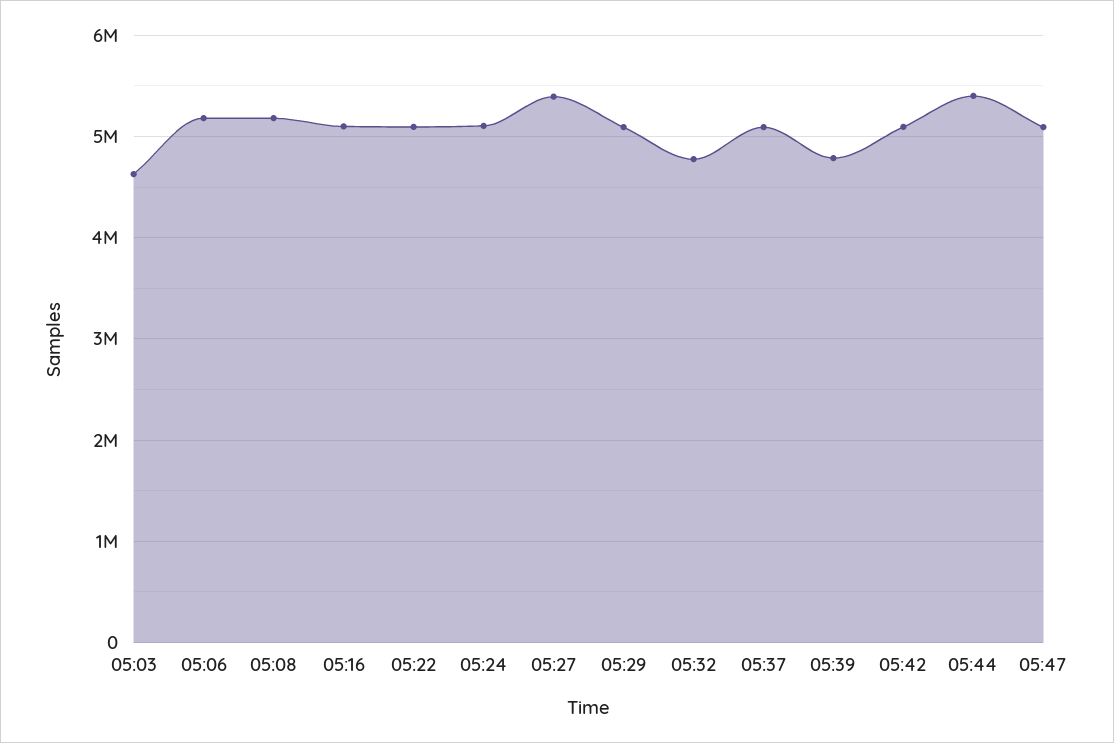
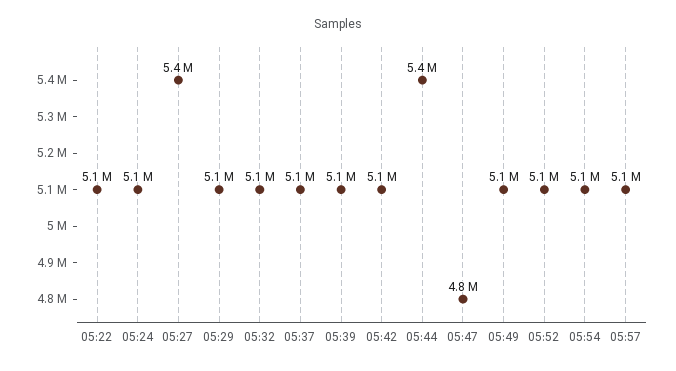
05:03: 4600000 -> none
05:06: 5200000 -> none
05:08: 5200000 -> none
05:16: 5100000 -> none
05:32: 4800000 -> 5100000
05:39: 4800000 -> 5100000
05:47: 5100000 -> 4800000
05:49: none -> 5100000
05:52: none -> 5100000
05:54: none -> 5100000
05:57: none -> 5100000

